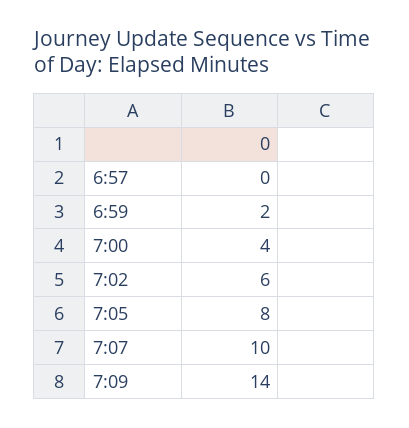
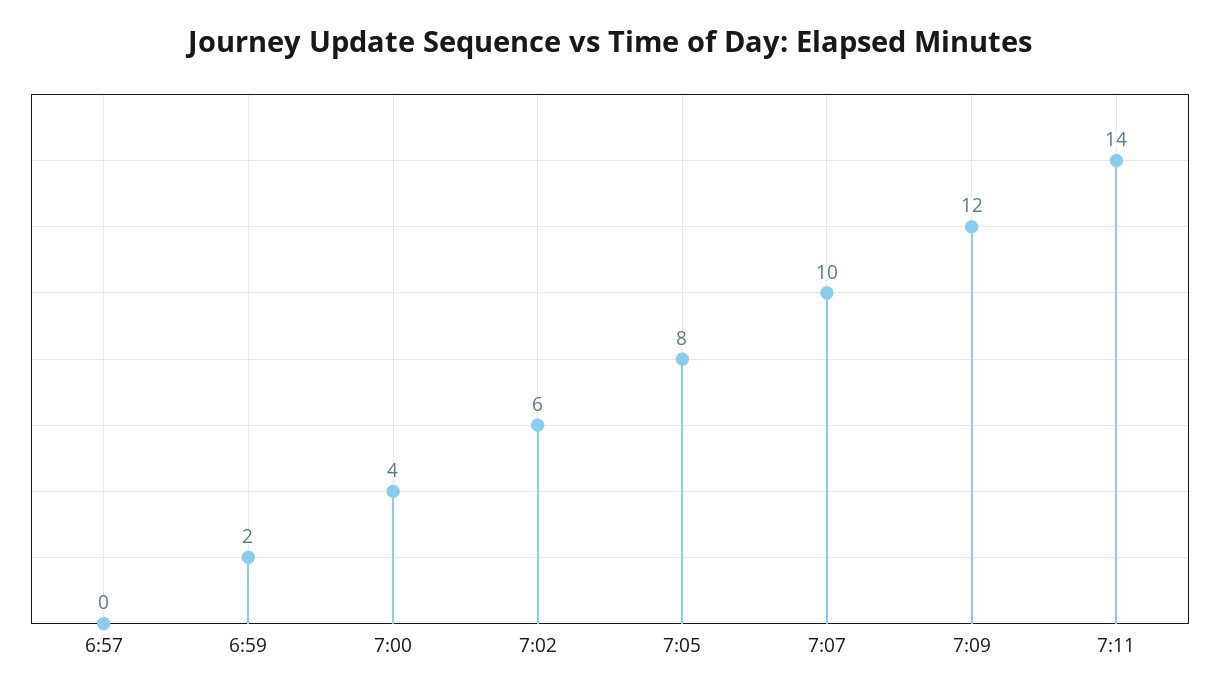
7:09: 14 -> 12
7:11: none -> 14

